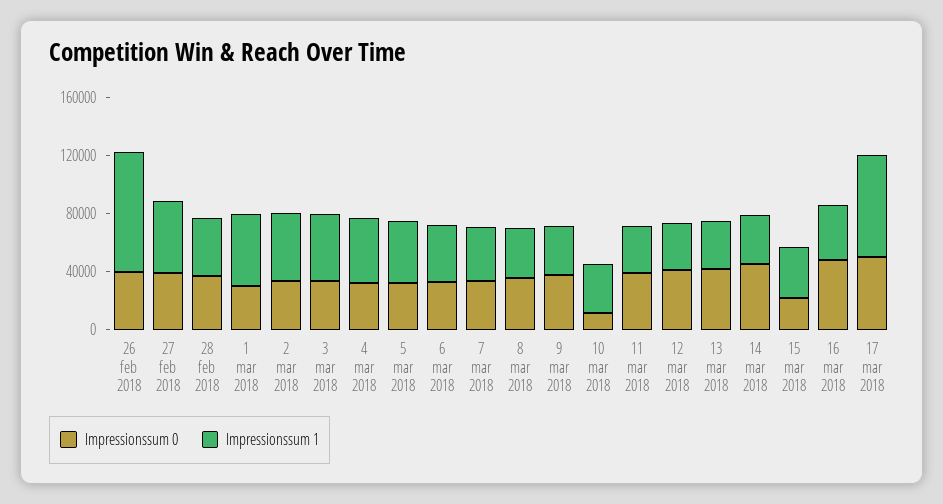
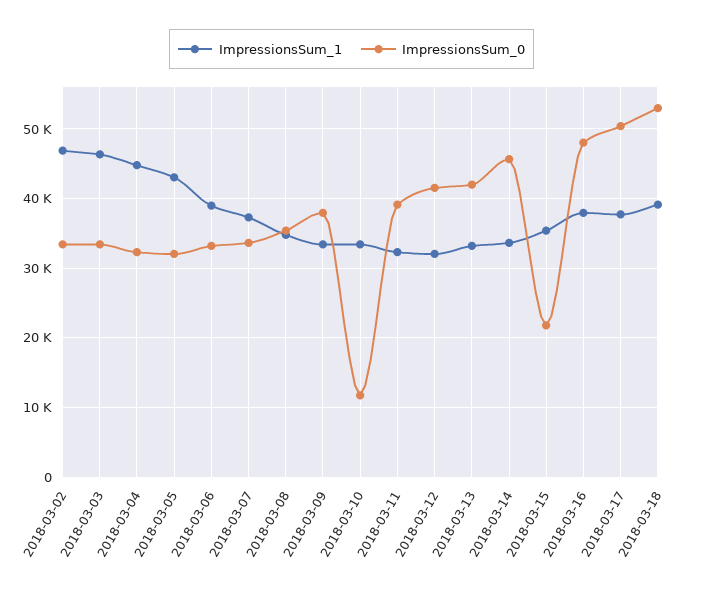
Impressionssum 0, 26 feb 2018: 40000 -> none
Impressionssum 1, 26 feb 2018: 80000 -> none
Impressionssum 0, 27 feb 2018: 40000 -> none
Impressionssum 1, 27 feb 2018: 50000 -> none
Impressionssum 0, 28 feb 2018: 40000 -> none
Impressionssum 1, 28 feb 2018: 40000 -> none
Impressionssum 0, 1 mar 2018: 30000 -> none
Impressionssum 1, 1 mar 2018: 50000 -> none
Impressionssum 1, 17 mar 2018: 70000 -> 38000
Impressionssum 1, 2018-03-18: none -> 39000
Impressionssum 0, 2018-03-18: none -> 53000

